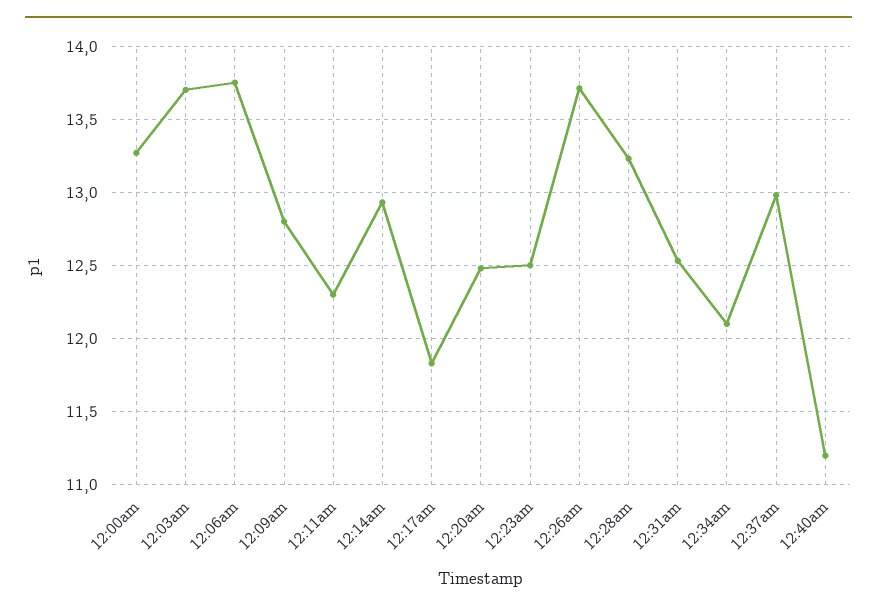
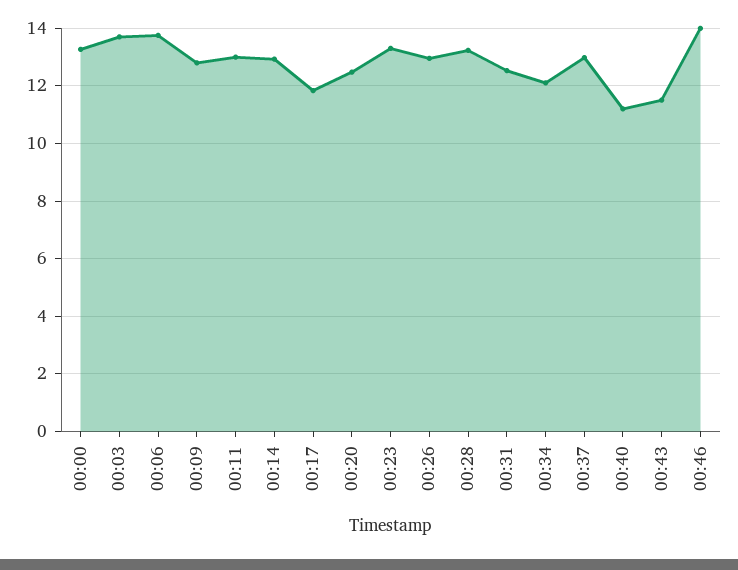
12:11am: 12.3 -> 13
12:23am: 12.5 -> 13.25
12:26am: 13.7 -> 13
00:43: none -> 11.5
00:46: none -> 14

